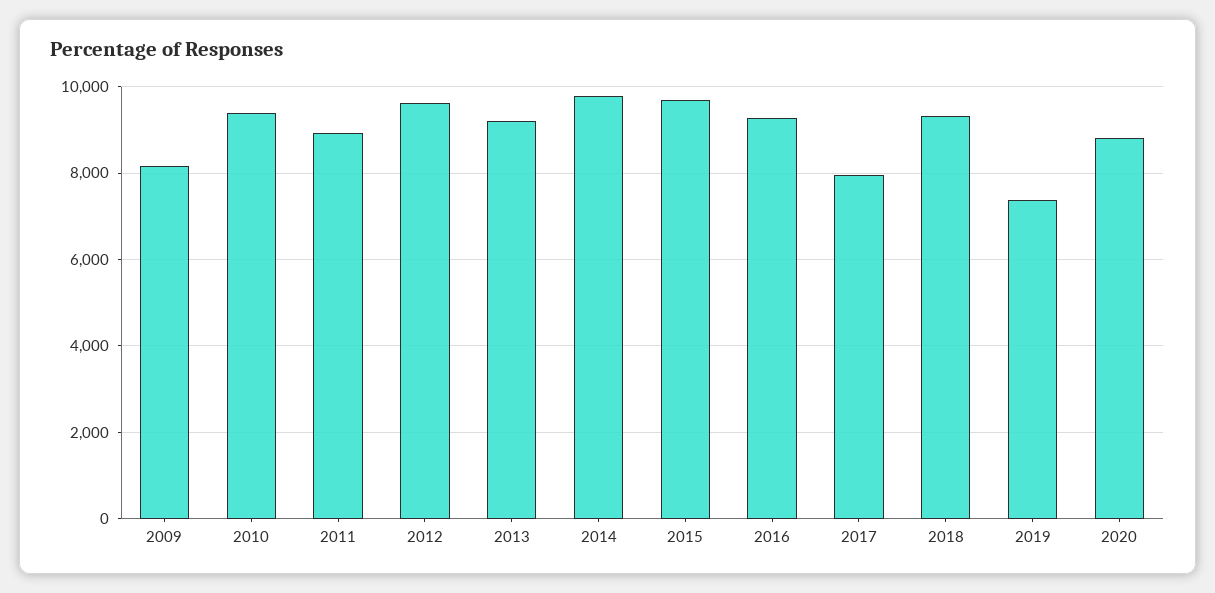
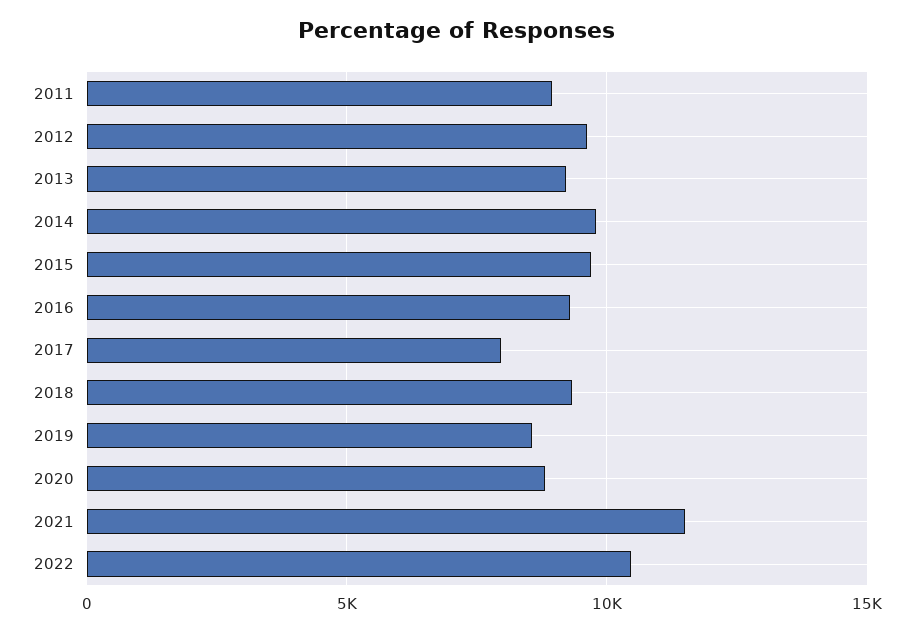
2009: 8200 -> none
2010: 9400 -> none
2019: 7400 -> 8500
2021: none -> 11500
2022: none -> 10500

